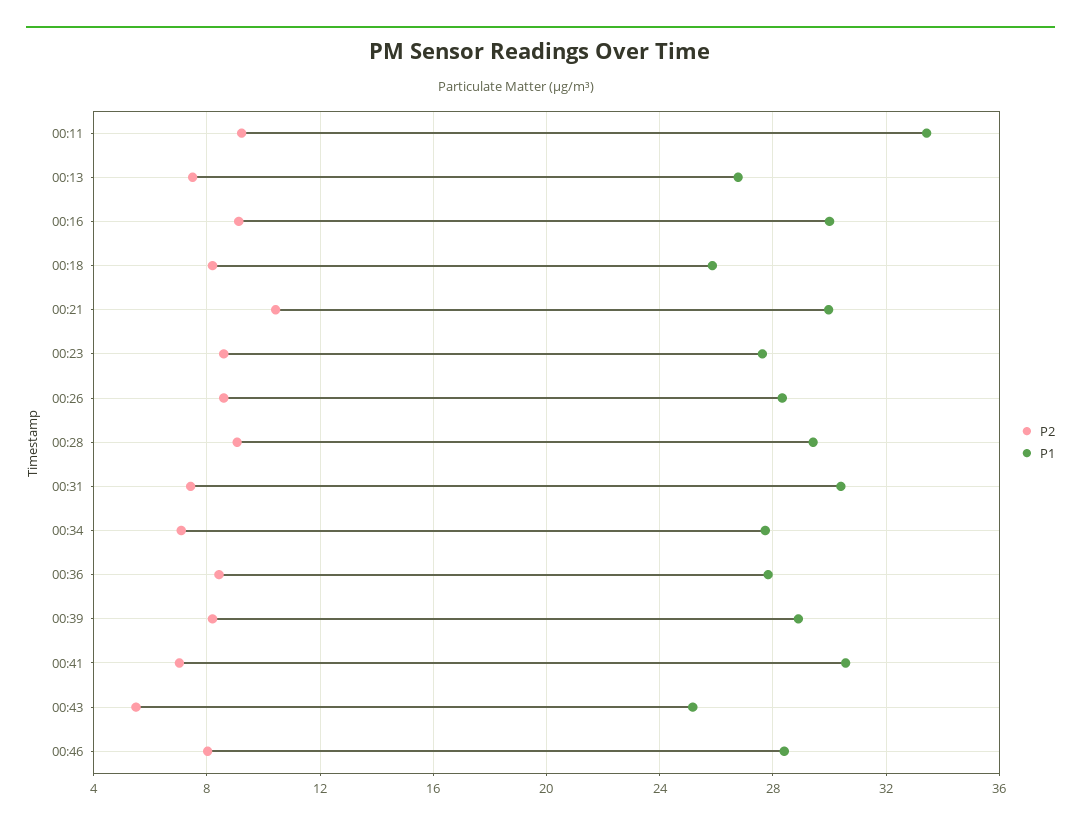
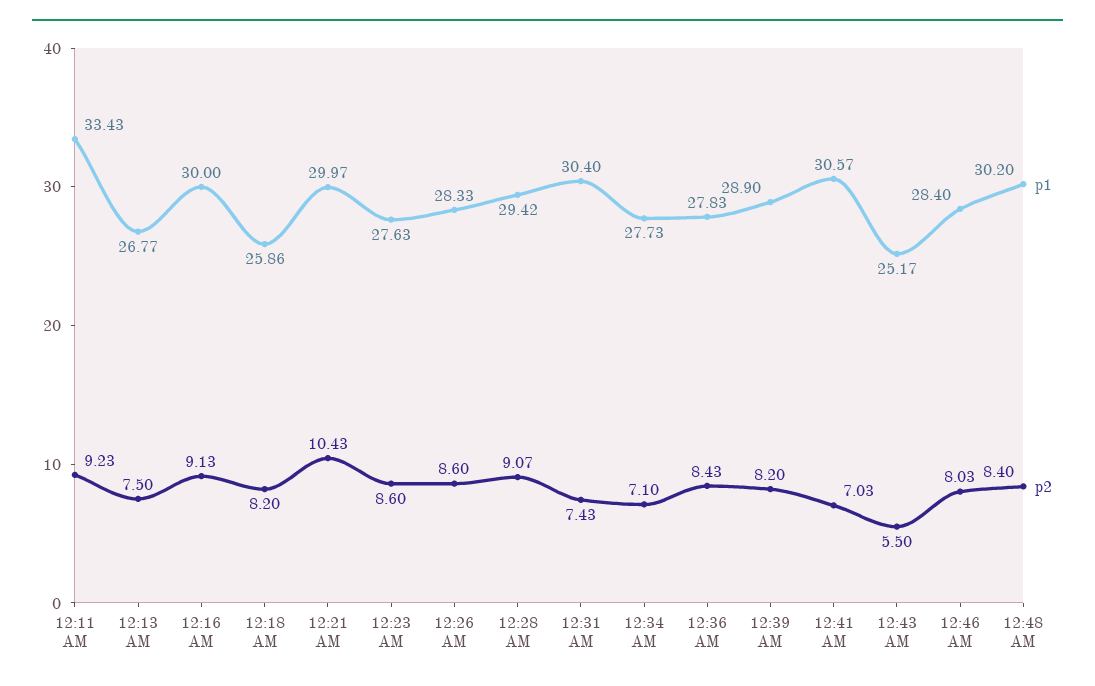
P1, 12:48 AM: none -> 30.2
P2, 12:48 AM: none -> 8.4

